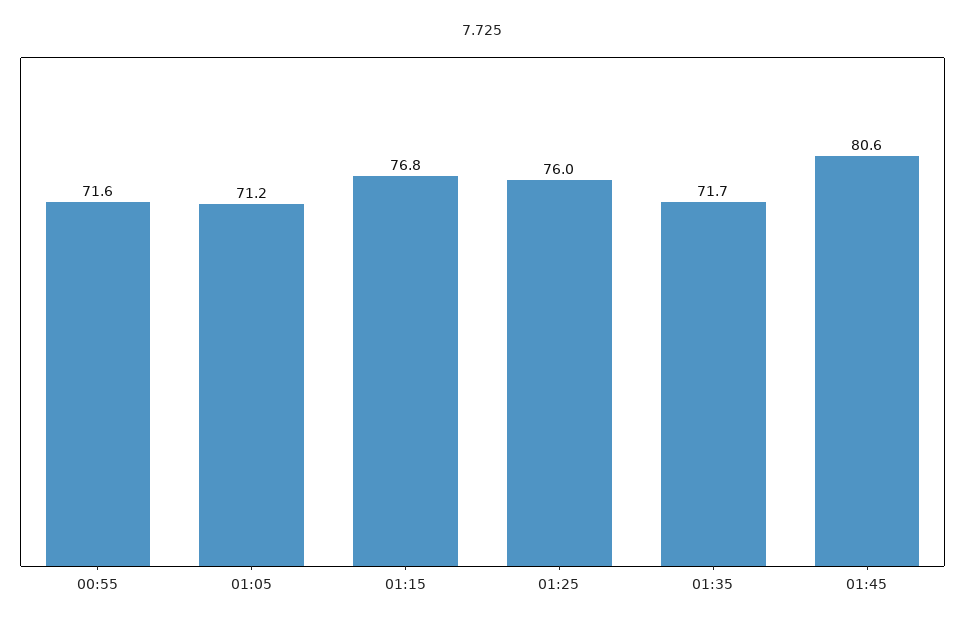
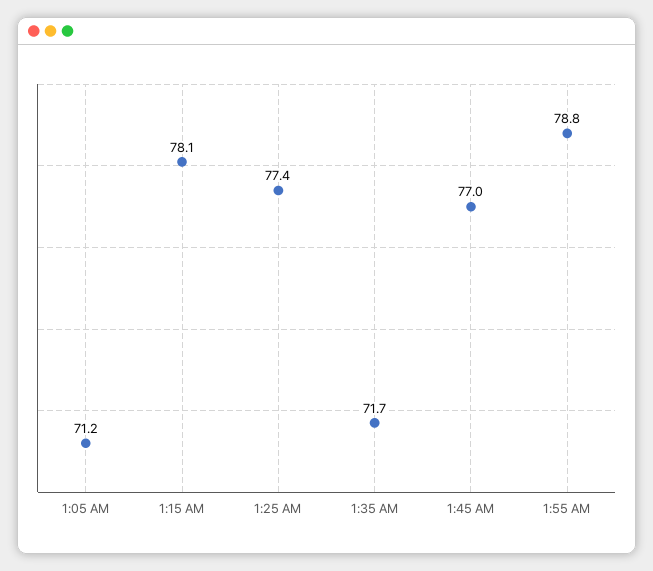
00:55: 71.6 -> none
01:15: 76.8 -> 78.1
01:25: 76 -> 77.4
01:45: 80.6 -> 77
1:55 AM: none -> 78.8

